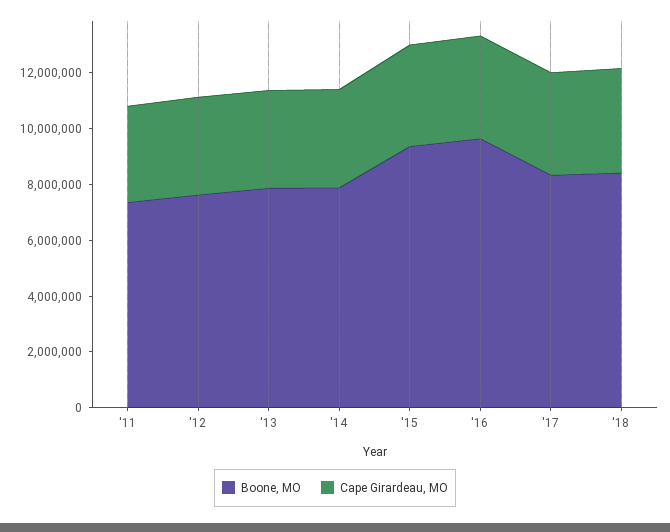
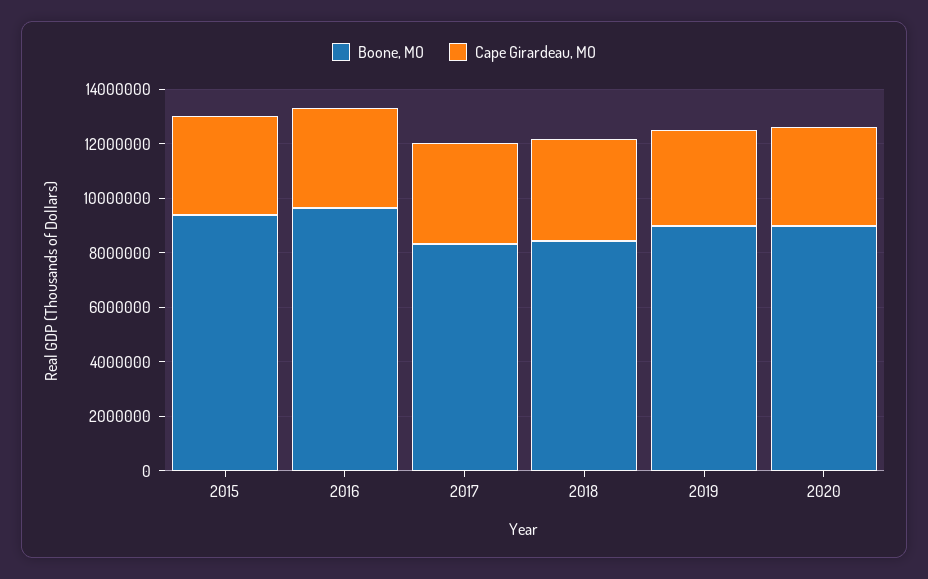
Boone, MO, '11: 7500000 -> none
Cape Girardeau, MO, '11: 3500000 -> none
Boone, MO, '12: 7500000 -> none
Cape Girardeau, MO, '12: 3500000 -> none
Boone, MO, '13: 8000000 -> none
Cape Girardeau, MO, '13: 3500000 -> none
Boone, MO, '14: 8000000 -> none
Cape Girardeau, MO, '14: 3500000 -> none
Boone, MO, 2019: none -> 9000000
Cape Girardeau, MO, 2019: none -> 3500000
Boone, MO, 2020: none -> 9000000
Cape Girardeau, MO, 2020: none -> 3500000

